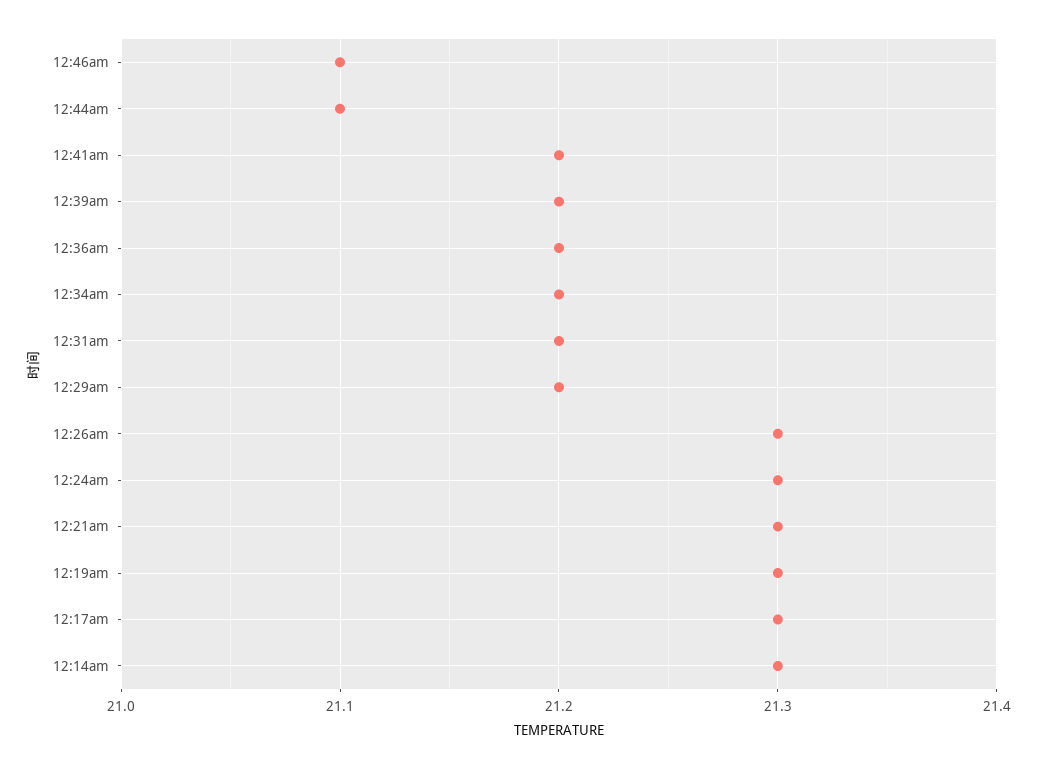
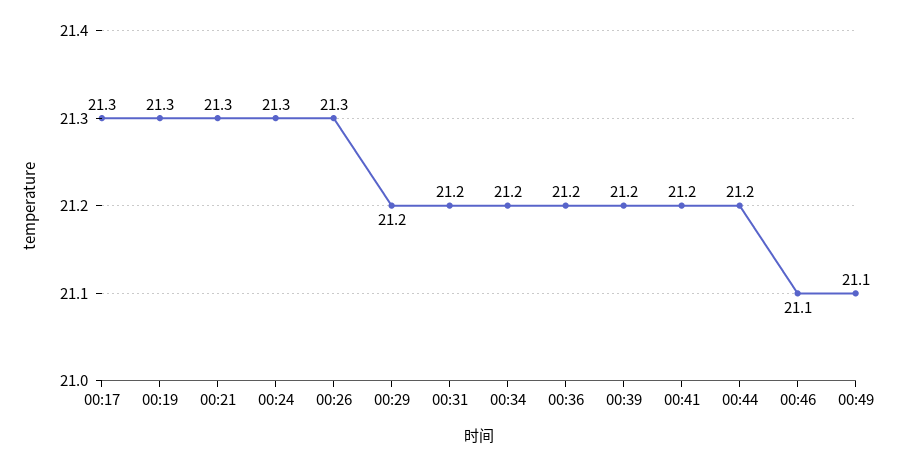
12:44am: 21.1 -> 21.2
12:14am: 21.3 -> none
00:49: none -> 21.1

